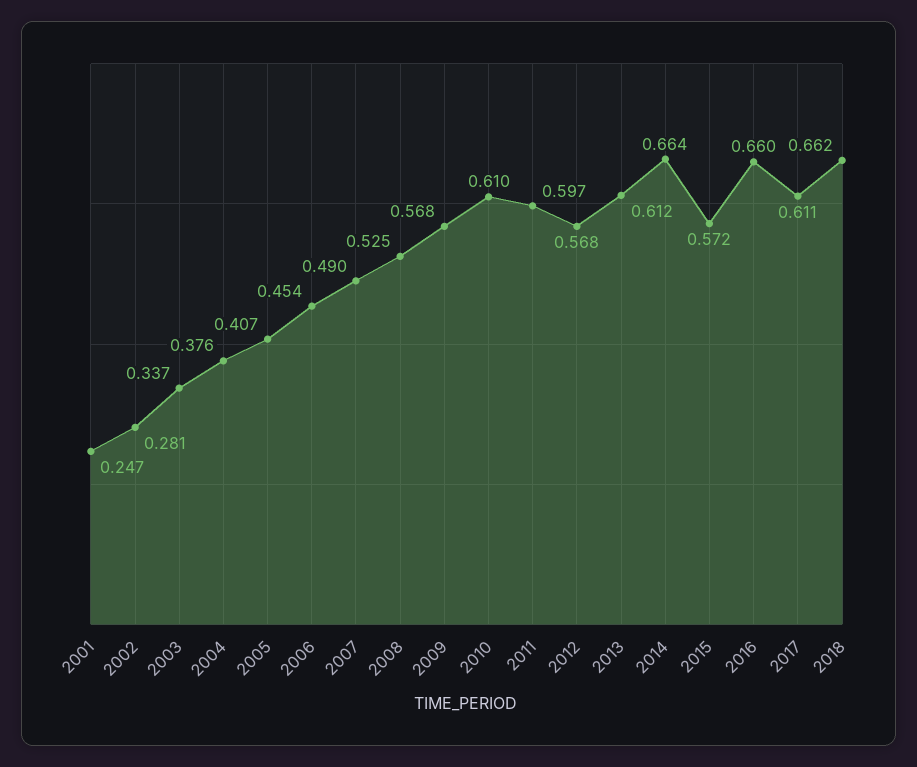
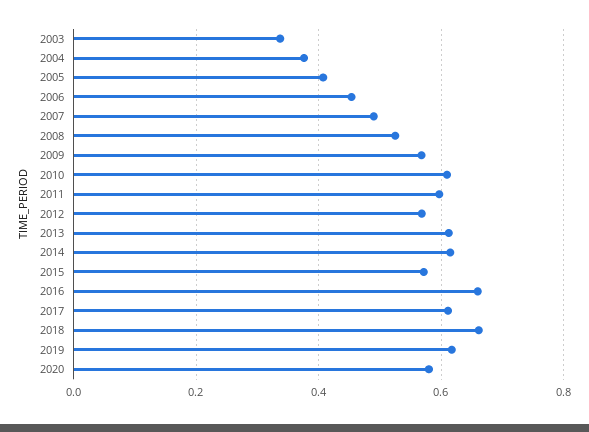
2001: 0.247 -> none
2002: 0.281 -> none
2014: 0.664 -> 0.62
2019: none -> 0.62
2020: none -> 0.58

